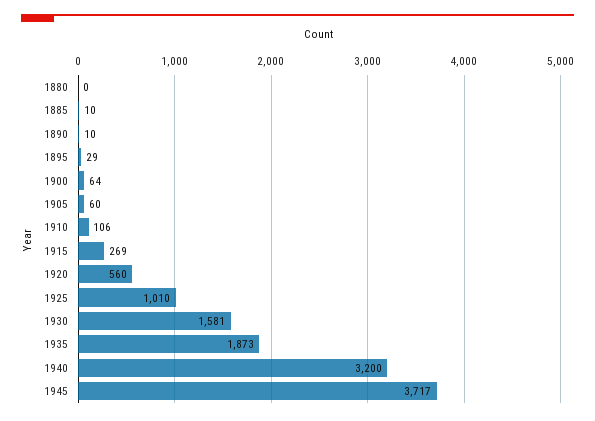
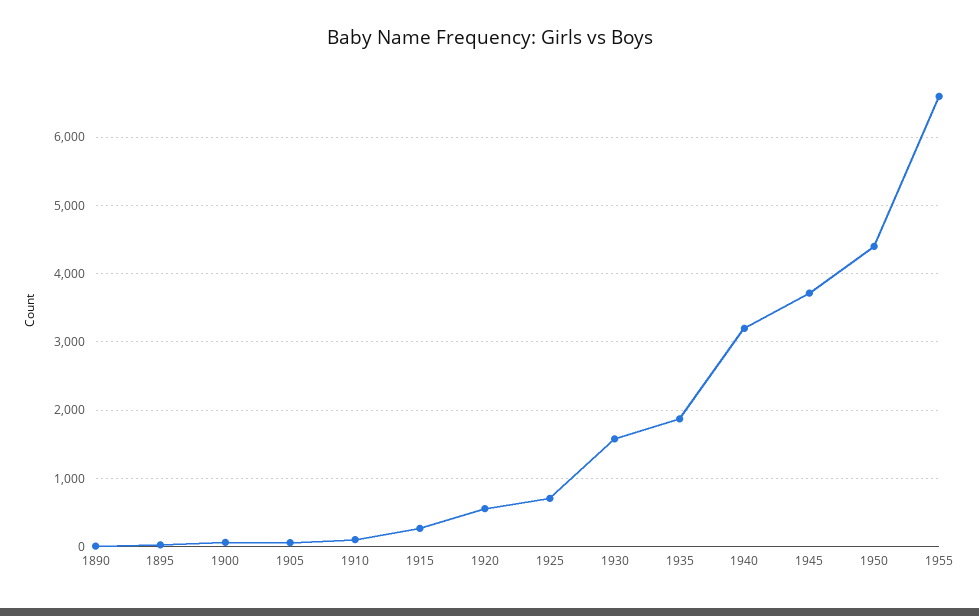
1880: 0 -> none
1885: 10 -> none
1925: 1010 -> 700
1950: none -> 4400
1955: none -> 6600

